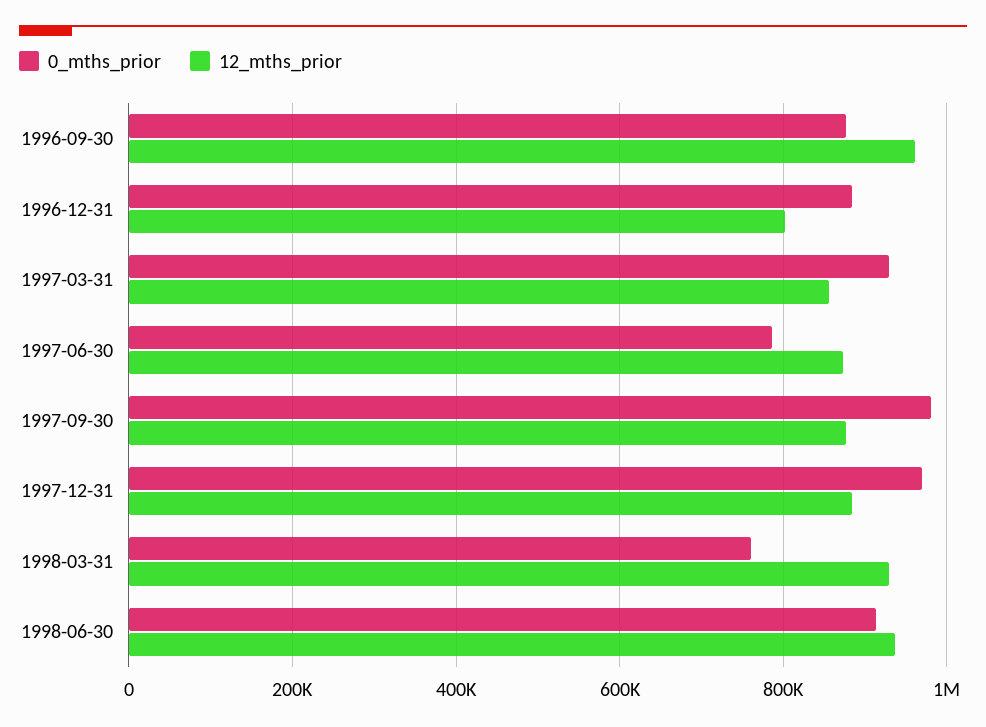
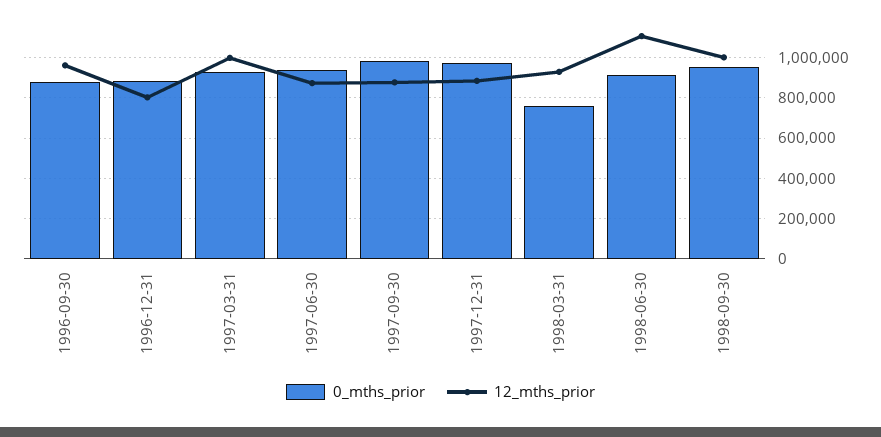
12_mths_prior, 1997-03-31: 860000 -> 1000000
0_mths_prior, 1997-06-30: 780000 -> 950000
12_mths_prior, 1998-06-30: 940000 -> 1100000
0_mths_prior, 1998-09-30: none -> 950000
12_mths_prior, 1998-09-30: none -> 1000000

